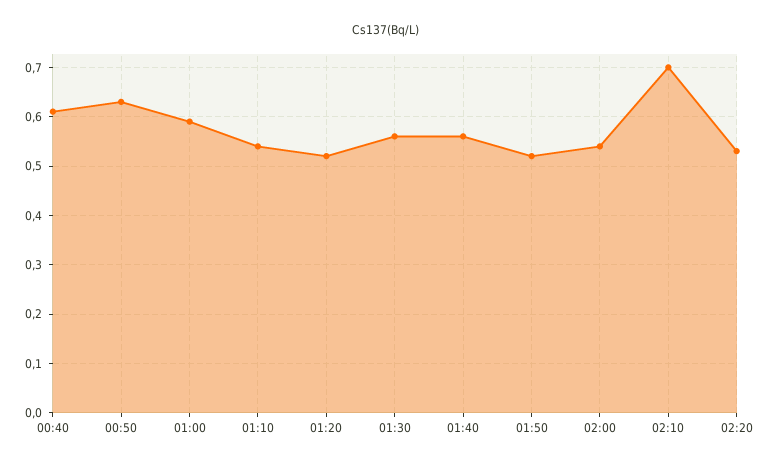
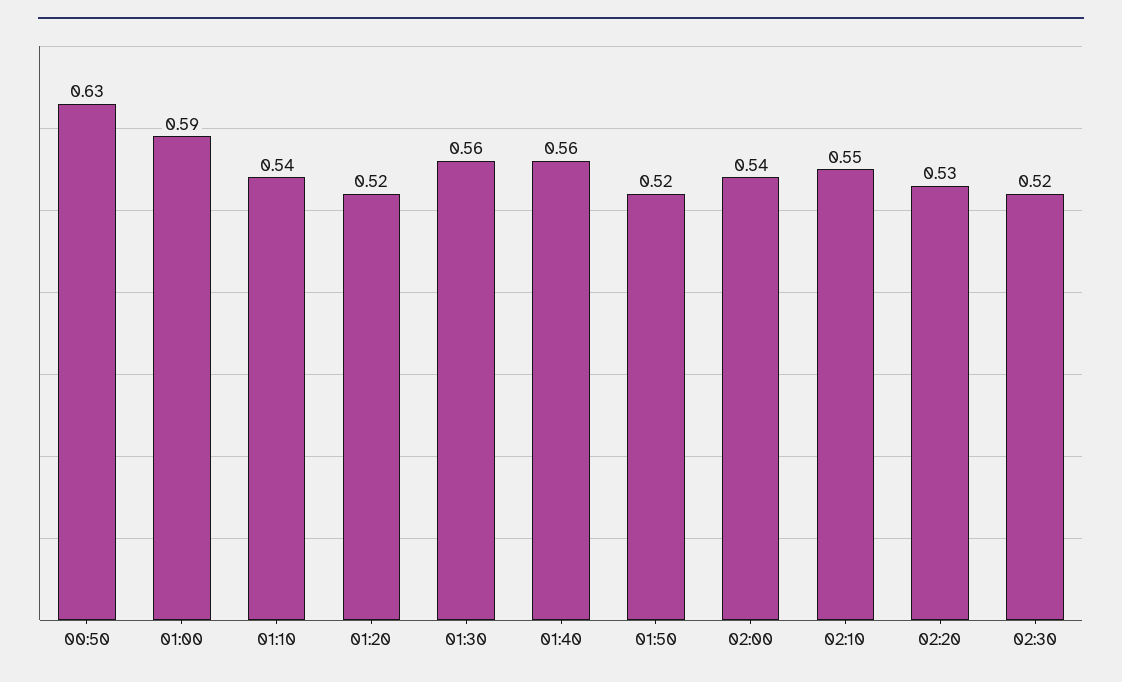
00:40: 0.6 -> none
02:10: 0.7 -> 0.55
02:30: none -> 0.52

